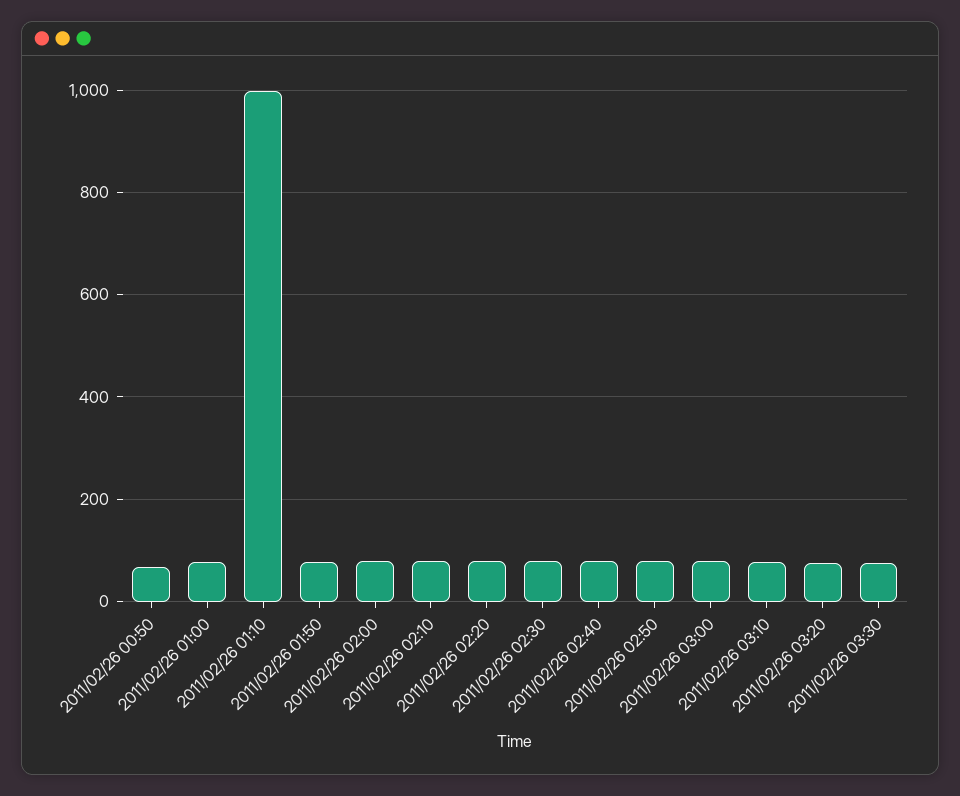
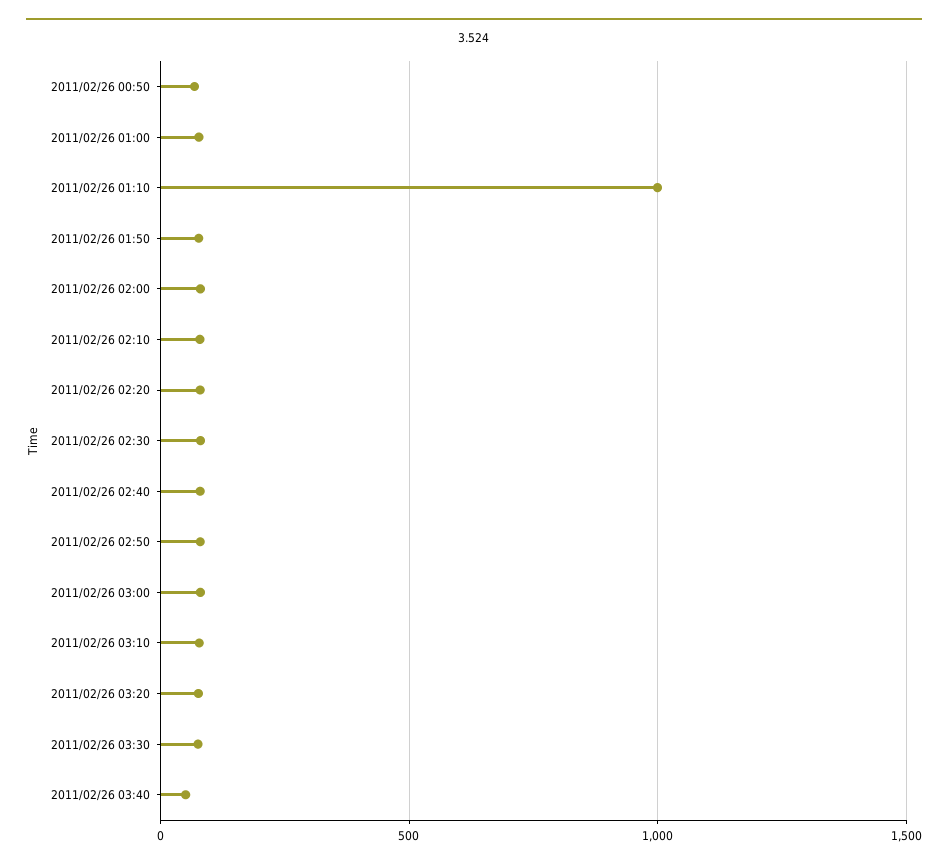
2011/02/26 03:40: none -> 50

